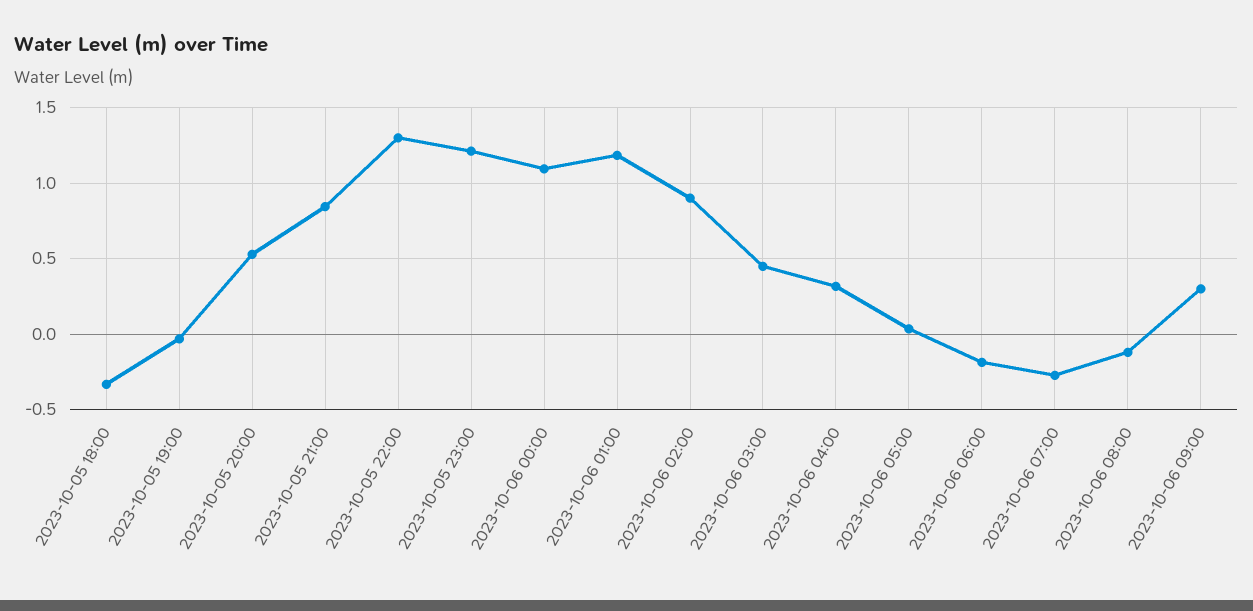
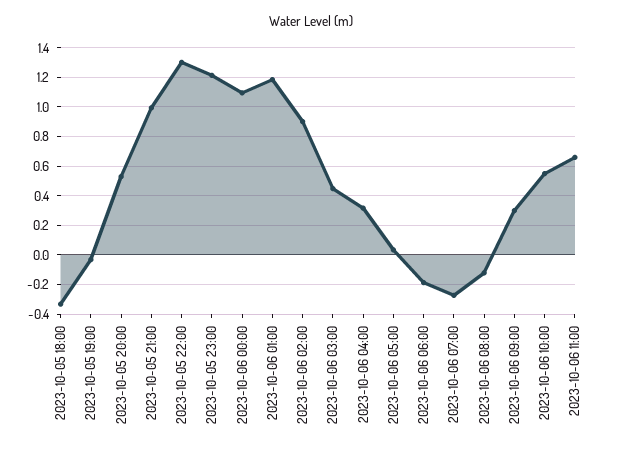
2023-10-05 21:00: 0.85 -> 1
2023-10-06 10:00: none -> 0.55
2023-10-06 11:00: none -> 0.65

